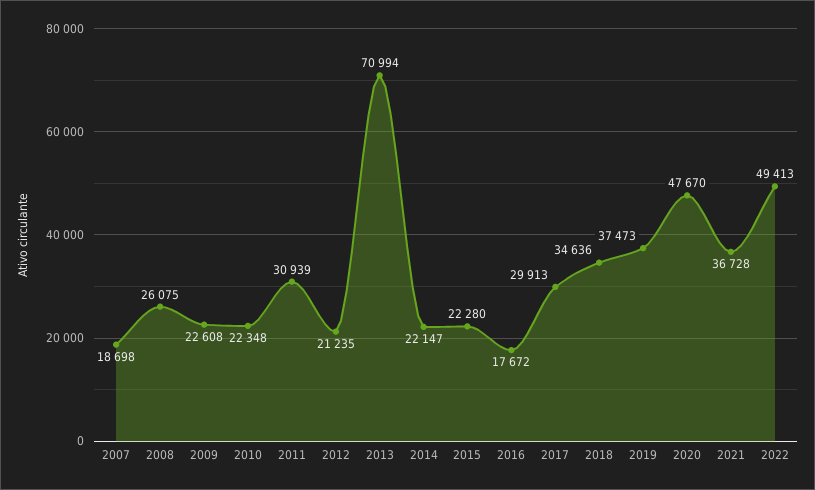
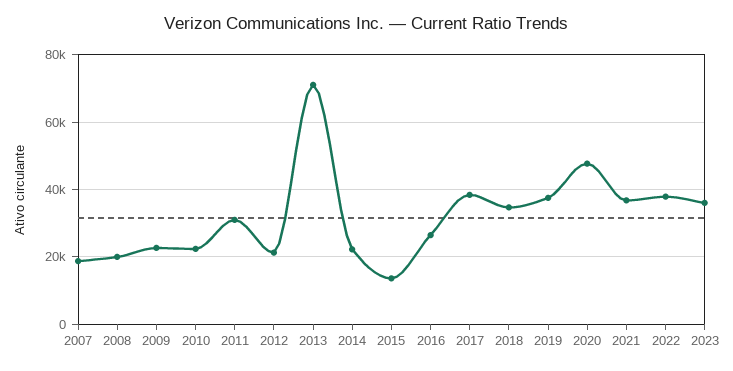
2008: 26075 -> 20000
2015: 22280 -> 14000
2016: 17672 -> 26000
2017: 29913 -> 38000
2022: 49413 -> 38000
2023: none -> 36000

